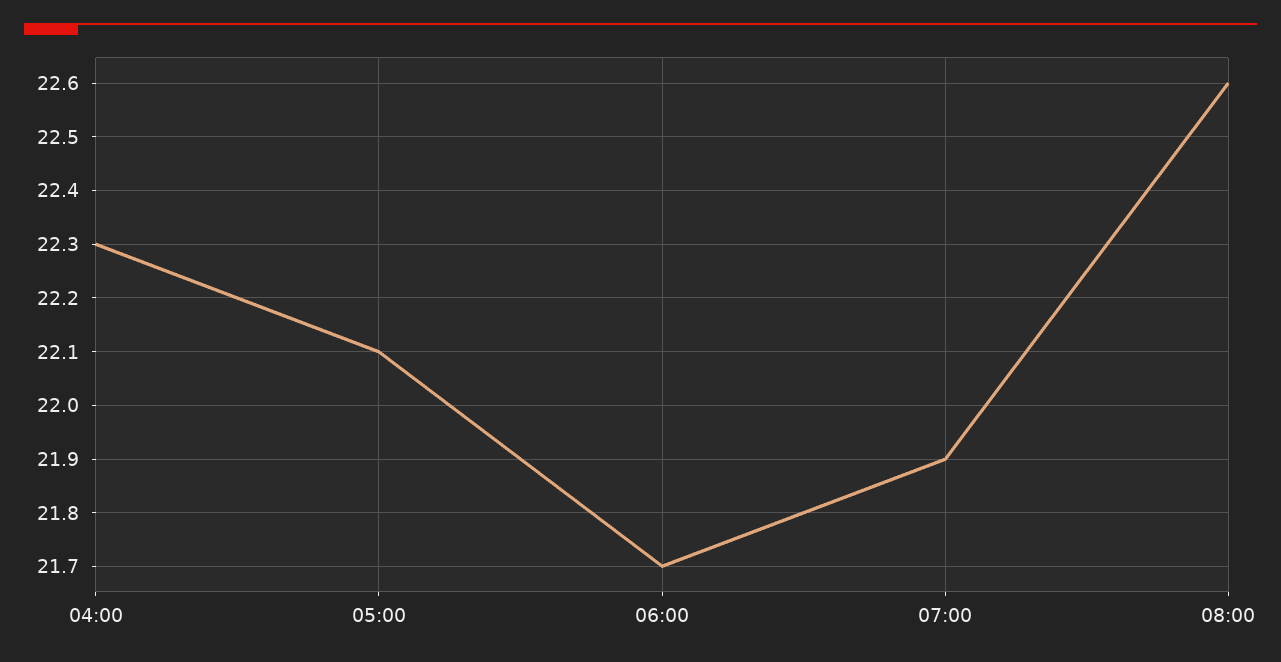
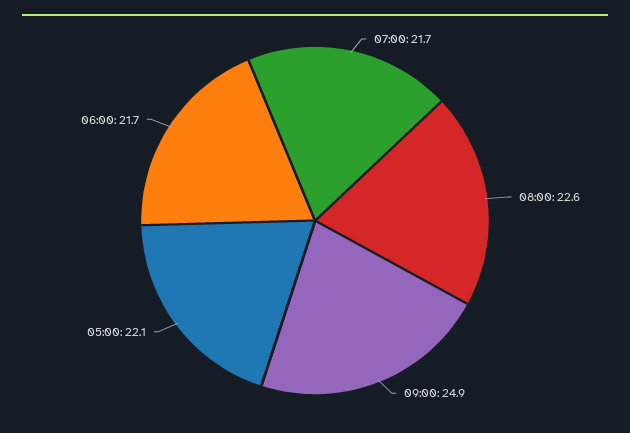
04:00: 22.3 -> none
07:00: 21.9 -> 21.7
09:00: none -> 24.9

